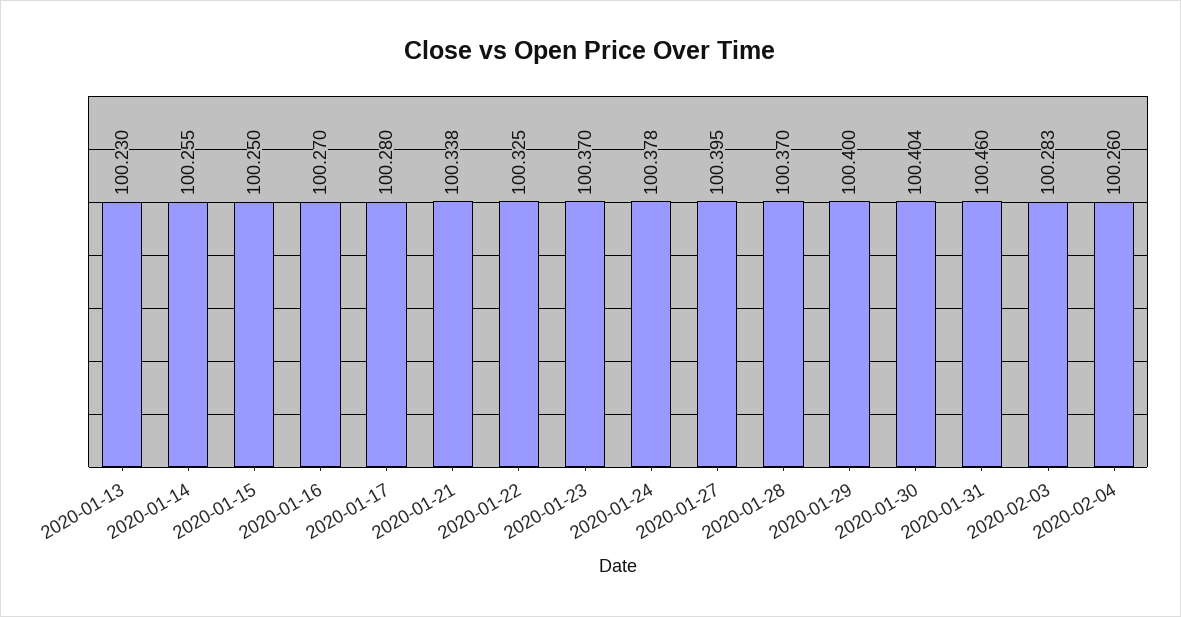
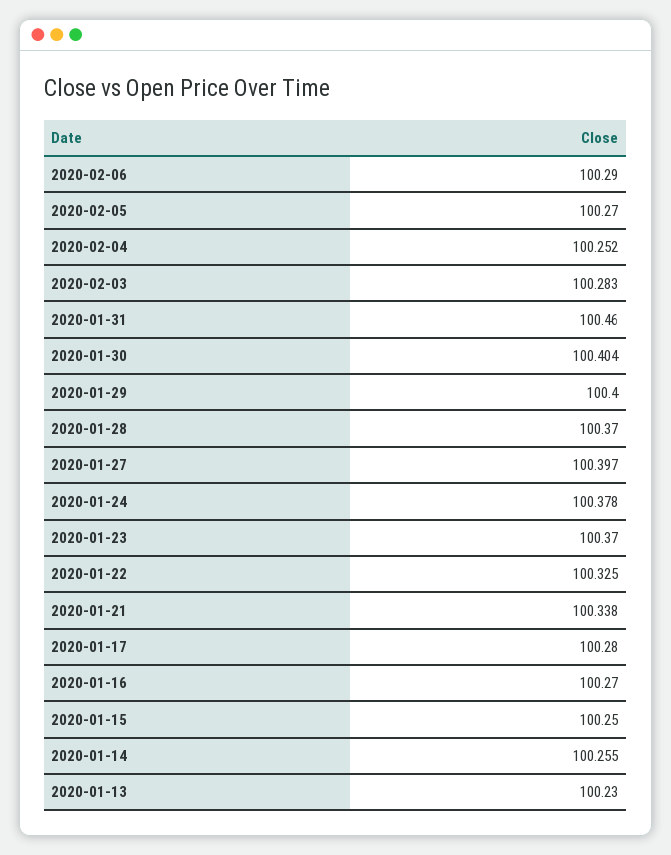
2020-01-27: 100.395 -> 100.397
2020-02-04: 100.26 -> 100.252
2020-02-06: none -> 100.29
2020-02-05: none -> 100.27

